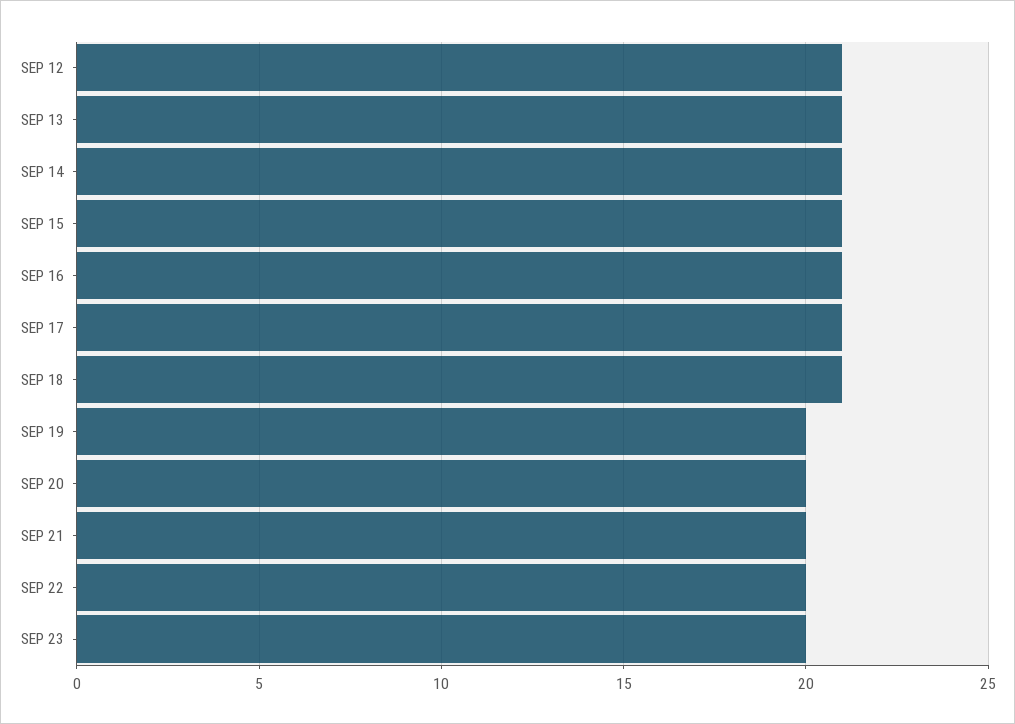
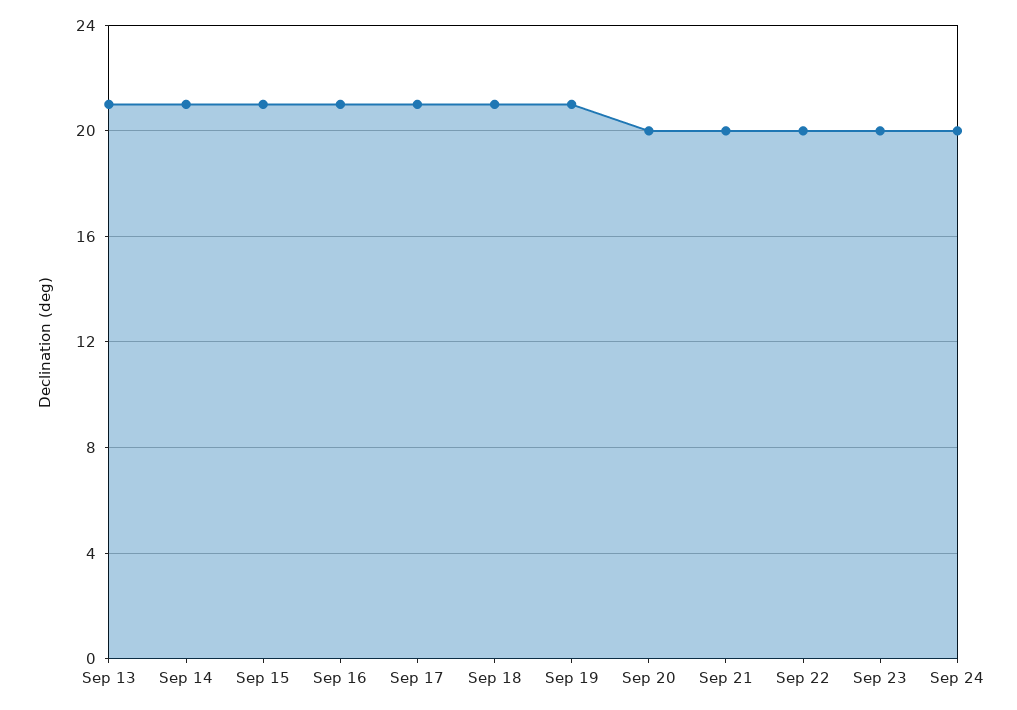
SEP 12: 21 -> none
SEP 19: 20 -> 21
Sep 24: none -> 20

